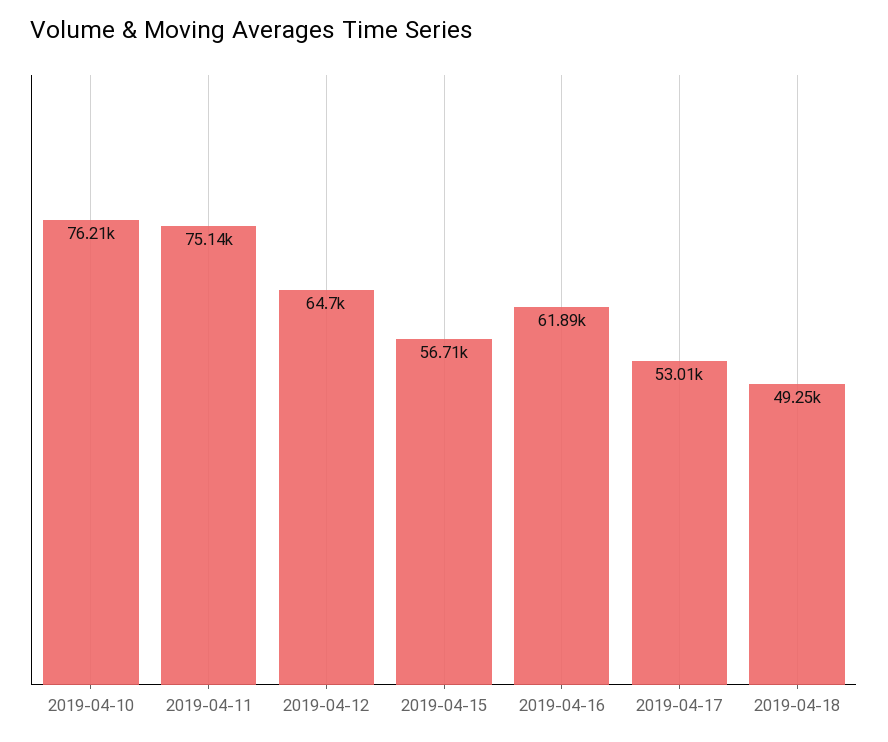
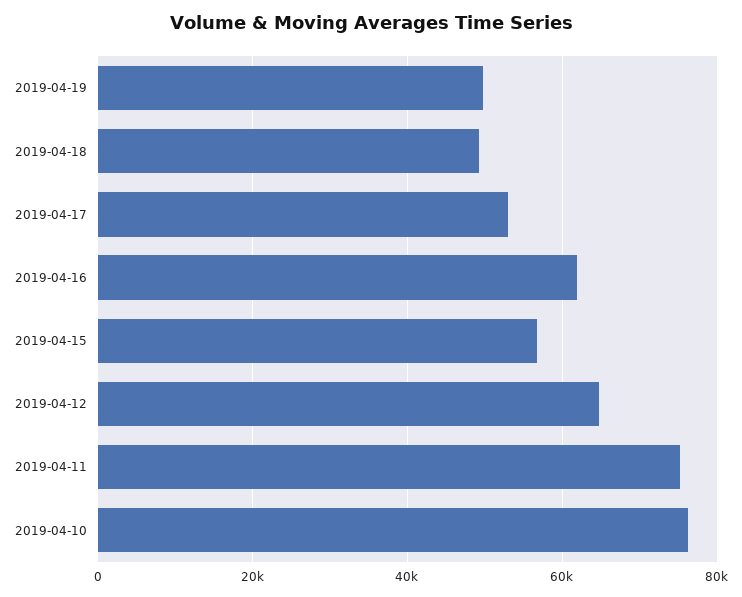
2019-04-19: none -> 50000

